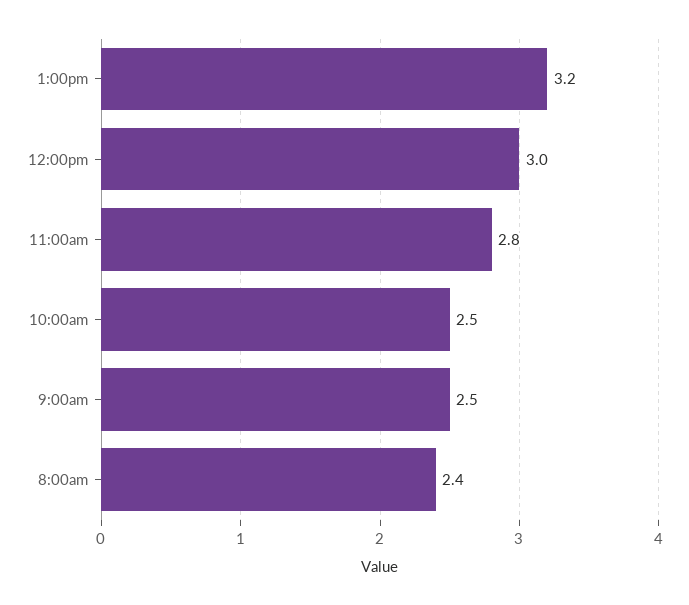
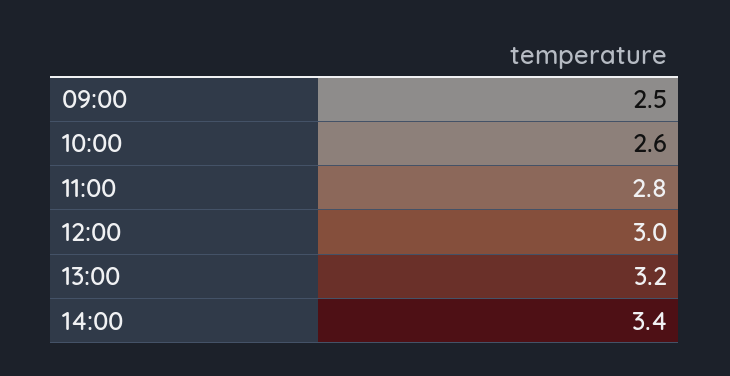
10:00am: 2.5 -> 2.6
8:00am: 2.4 -> none
14:00: none -> 3.4

